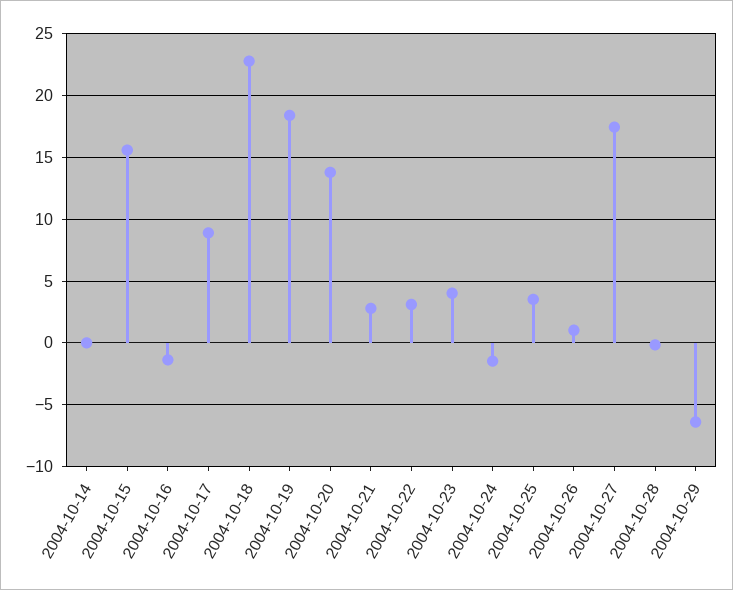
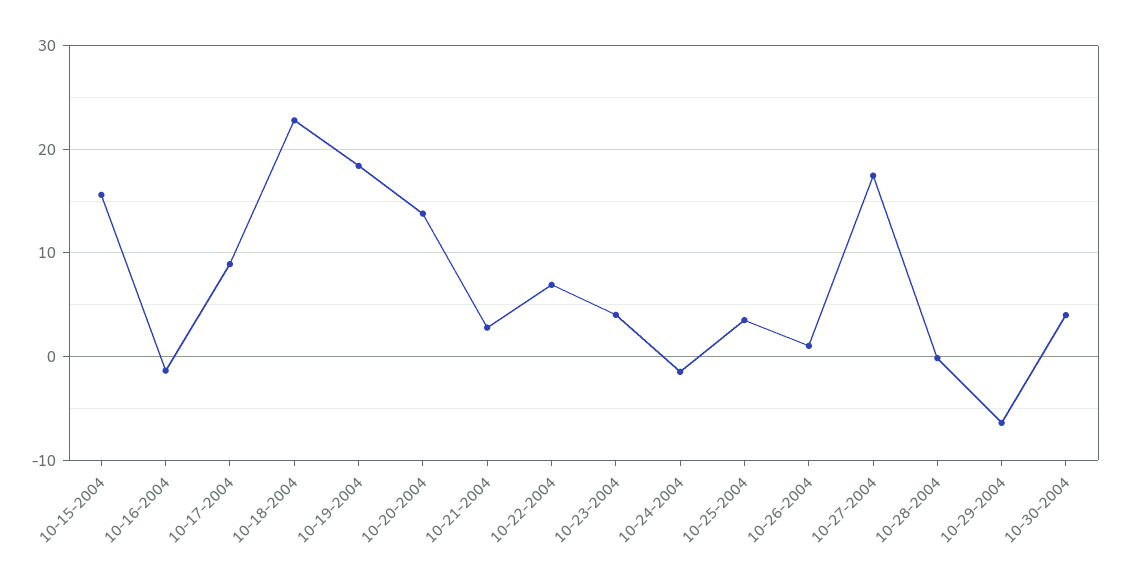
2004-10-14: 0 -> none
2004-10-22: 3 -> 7
10-30-2004: none -> 4

